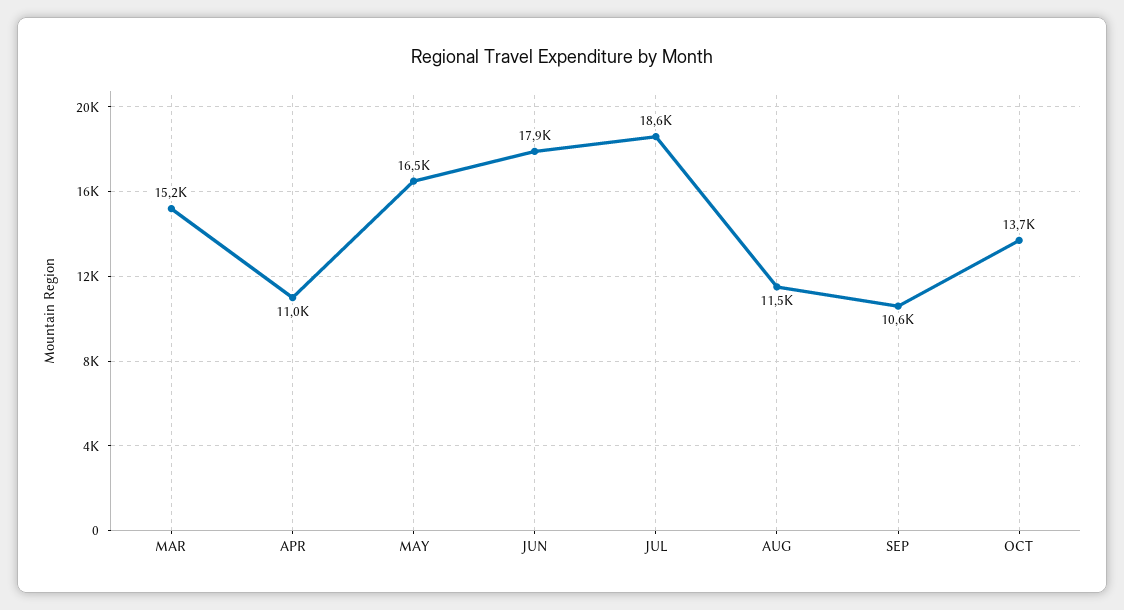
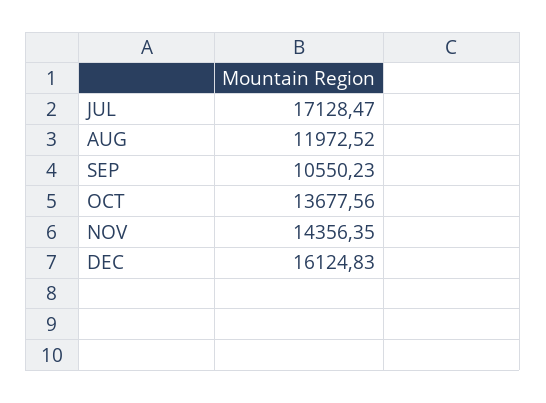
MAR: 15200 -> none
APR: 11000 -> none
MAY: 16500 -> none
JUN: 17900 -> none
JUL: 18600 -> 17128.47
AUG: 11500 -> 11972.52
NOV: none -> 14356.35
DEC: none -> 16124.83

